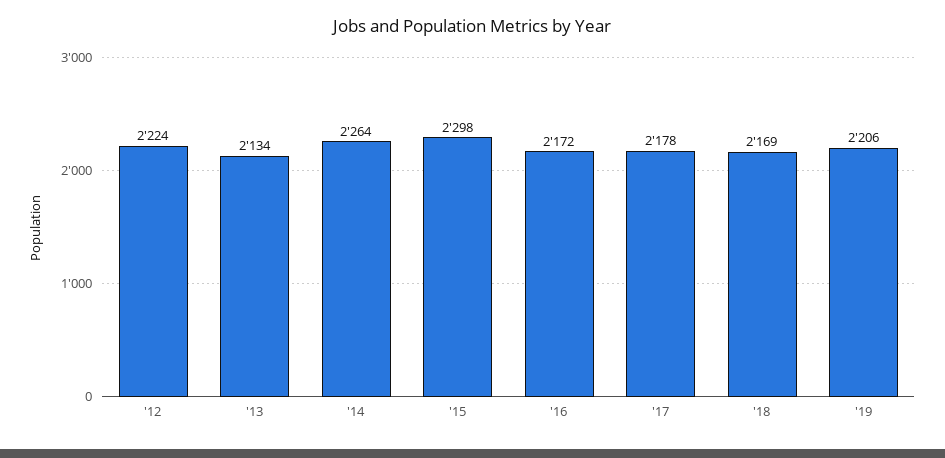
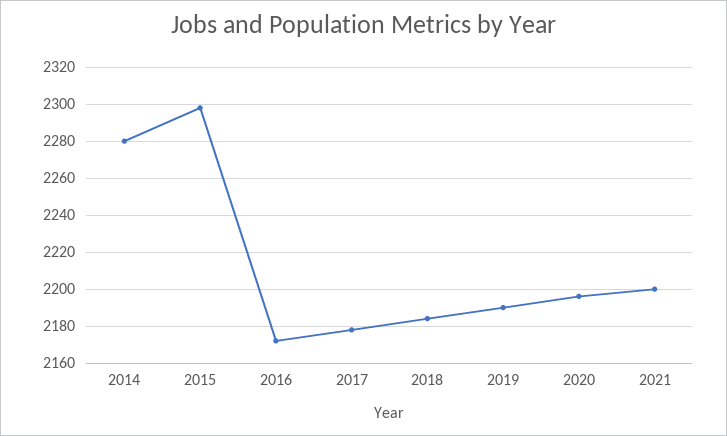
'12: 2224 -> none
'13: 2134 -> none
'14: 2264 -> 2280
'18: 2169 -> 2185
'19: 2206 -> 2190
2020: none -> 2195
2021: none -> 2200

